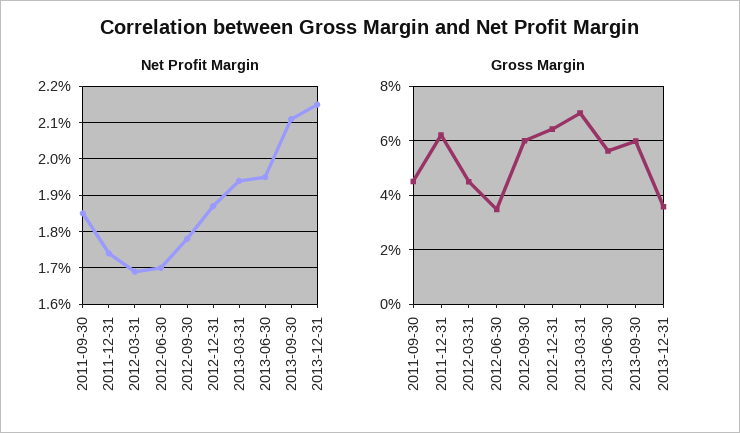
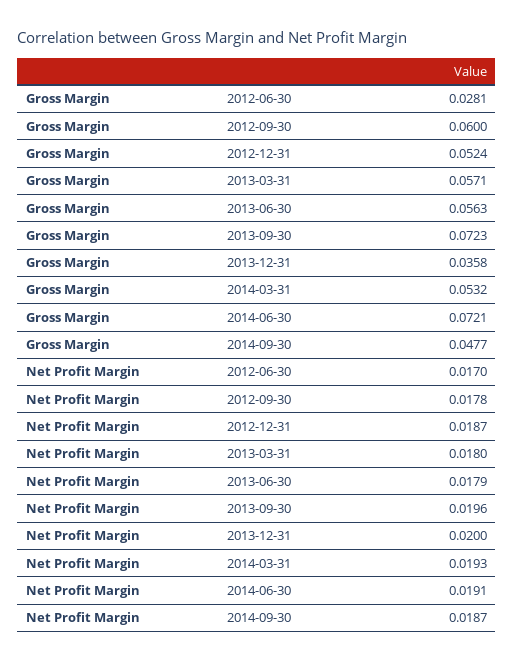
Net Profit Margin, 2011-09-30: 0.0185 -> none
Net Profit Margin, 2011-12-31: 0.0175 -> none
Net Profit Margin, 2012-03-31: 0.017 -> none
Net Profit Margin, 2013-03-31: 0.0195 -> 0.018
Net Profit Margin, 2013-06-30: 0.0195 -> 0.0179
Net Profit Margin, 2013-09-30: 0.021 -> 0.0196
Net Profit Margin, 2013-12-31: 0.0215 -> 0.02
Gross Margin, 2011-09-30: 0.045 -> none
Gross Margin, 2011-12-31: 0.0625 -> none
Gross Margin, 2012-03-31: 0.045 -> none
Gross Margin, 2012-06-30: 0.035 -> 0.0281
Gross Margin, 2012-12-31: 0.065 -> 0.0524
Gross Margin, 2013-03-31: 0.07 -> 0.0571
Gross Margin, 2013-09-30: 0.06 -> 0.0723
Gross Margin, 2014-03-31: none -> 0.0532
Gross Margin, 2014-06-30: none -> 0.0721
Gross Margin, 2014-09-30: none -> 0.0477
Net Profit Margin, 2014-03-31: none -> 0.0193
Net Profit Margin, 2014-06-30: none -> 0.0191
Net Profit Margin, 2014-09-30: none -> 0.0187

